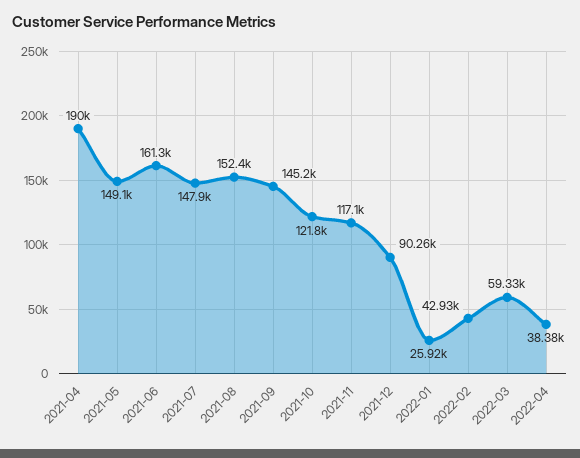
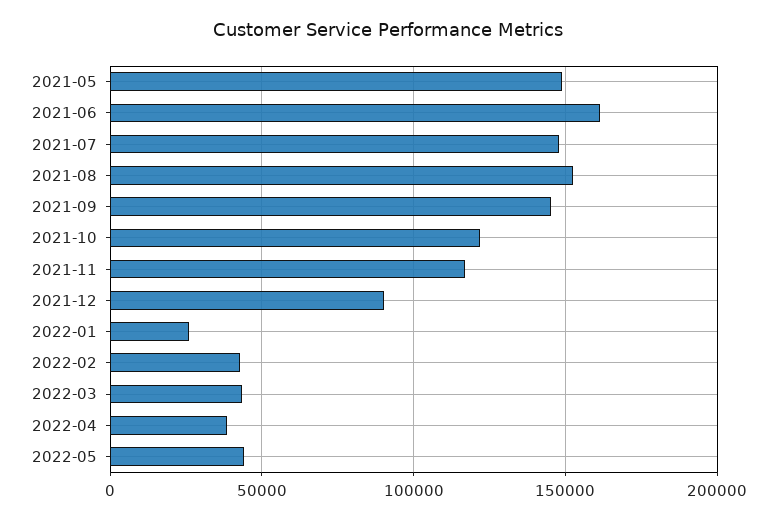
2021-04: 190000 -> none
2022-03: 59330 -> 45000
2022-05: none -> 45000

